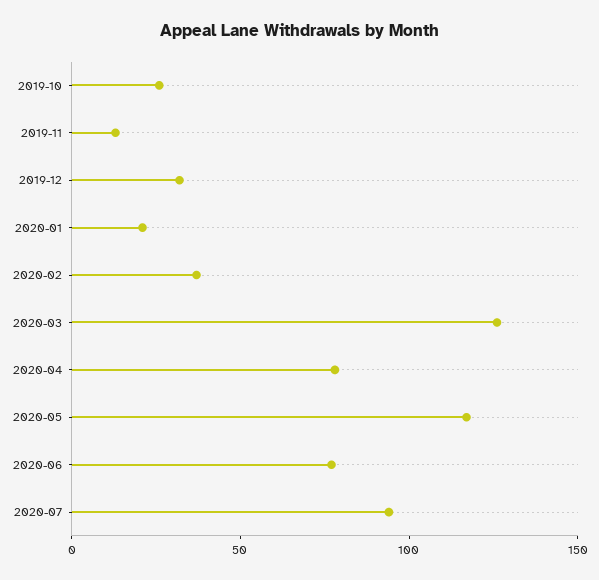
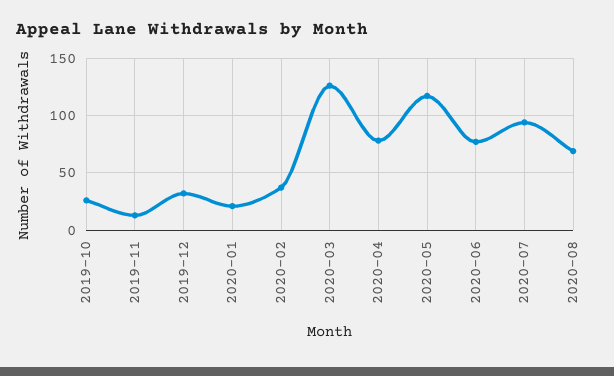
2020-08: none -> 70

